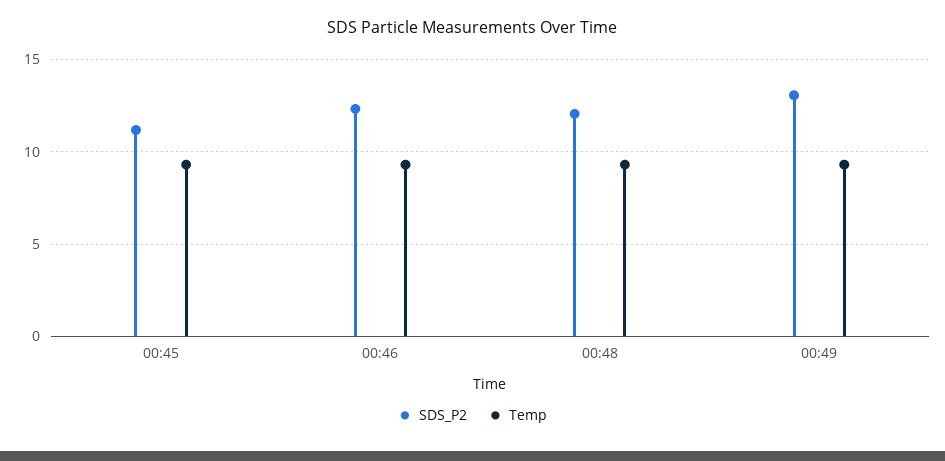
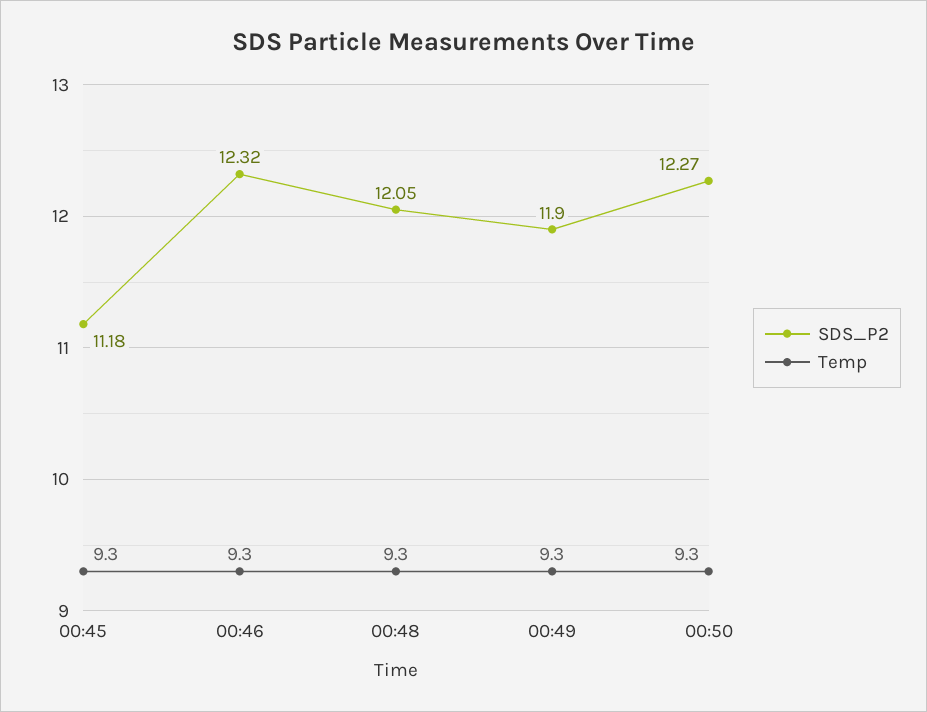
SDS_P2, 00:49: 13 -> 11.9
SDS_P2, 00:50: none -> 12.27
Temp, 00:50: none -> 9.3

